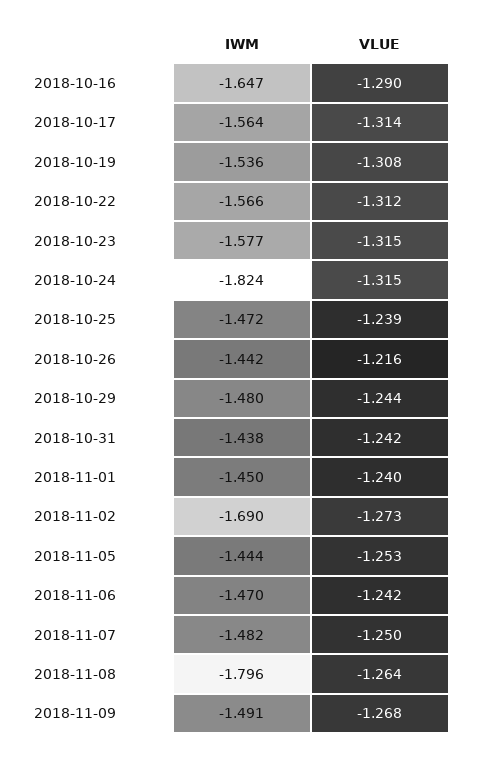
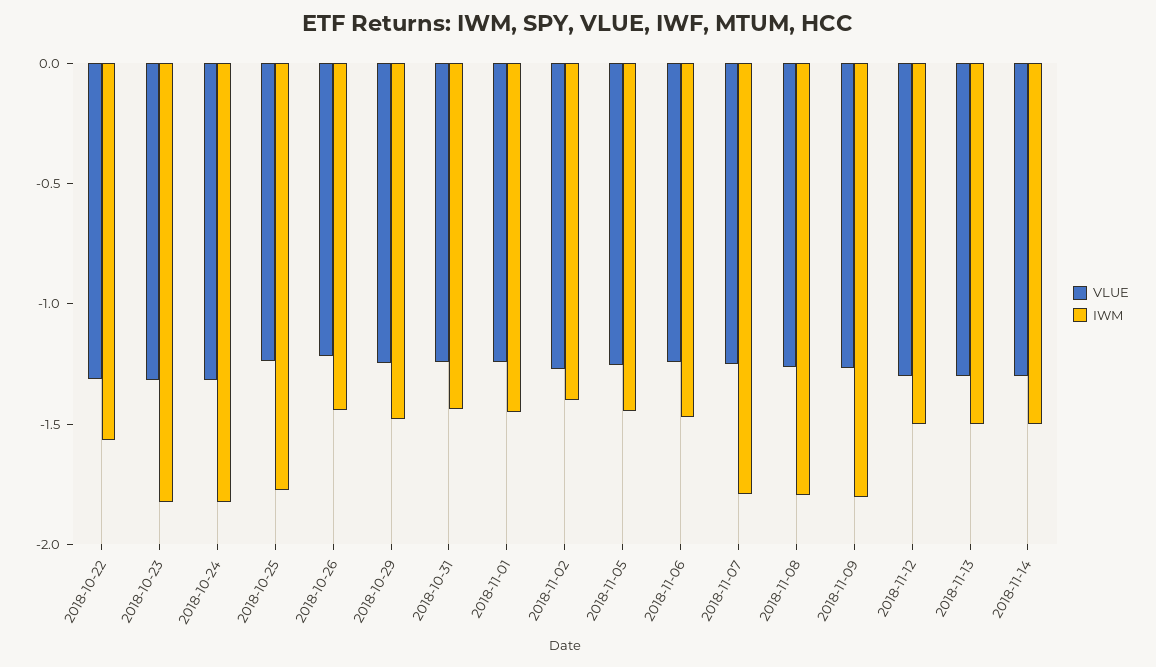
IWM, 2018-10-16: -1.647 -> none
VLUE, 2018-10-16: -1.29 -> none
IWM, 2018-10-17: -1.564 -> none
VLUE, 2018-10-17: -1.314 -> none
IWM, 2018-10-19: -1.536 -> none
VLUE, 2018-10-19: -1.308 -> none
IWM, 2018-10-23: -1.577 -> -1.8
IWM, 2018-10-25: -1.472 -> -1.8
IWM, 2018-11-02: -1.69 -> -1.4
IWM, 2018-11-07: -1.482 -> -1.8
IWM, 2018-11-09: -1.491 -> -1.8
VLUE, 2018-11-12: none -> -1.3
IWM, 2018-11-12: none -> -1.5
VLUE, 2018-11-13: none -> -1.3
IWM, 2018-11-13: none -> -1.5
VLUE, 2018-11-14: none -> -1.3
IWM, 2018-11-14: none -> -1.5

